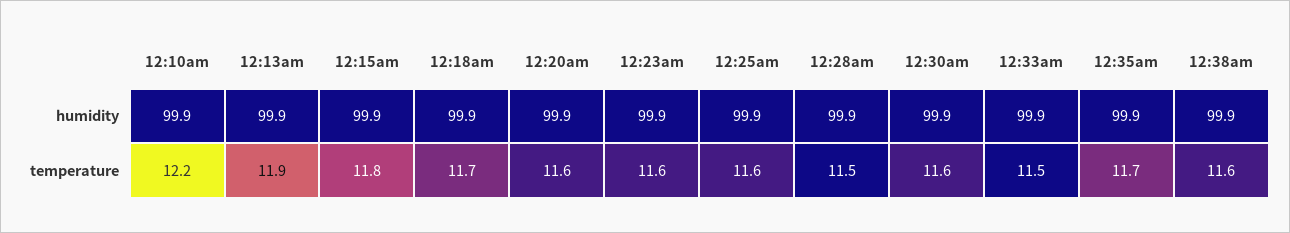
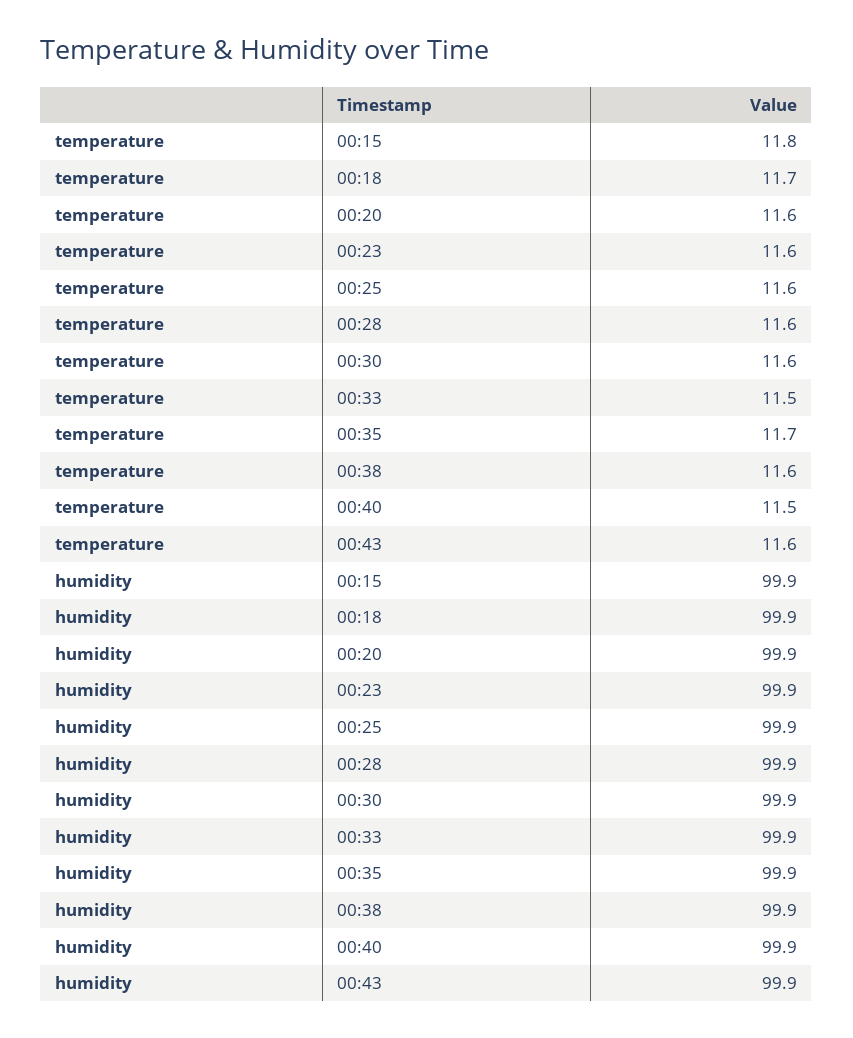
12:10am, humidity: 99.9 -> none
12:13am, humidity: 99.9 -> none
12:10am, temperature: 12.2 -> none
12:13am, temperature: 11.9 -> none
12:28am, temperature: 11.5 -> 11.6
00:40, temperature: none -> 11.5
00:43, temperature: none -> 11.6
00:40, humidity: none -> 99.9
00:43, humidity: none -> 99.9

